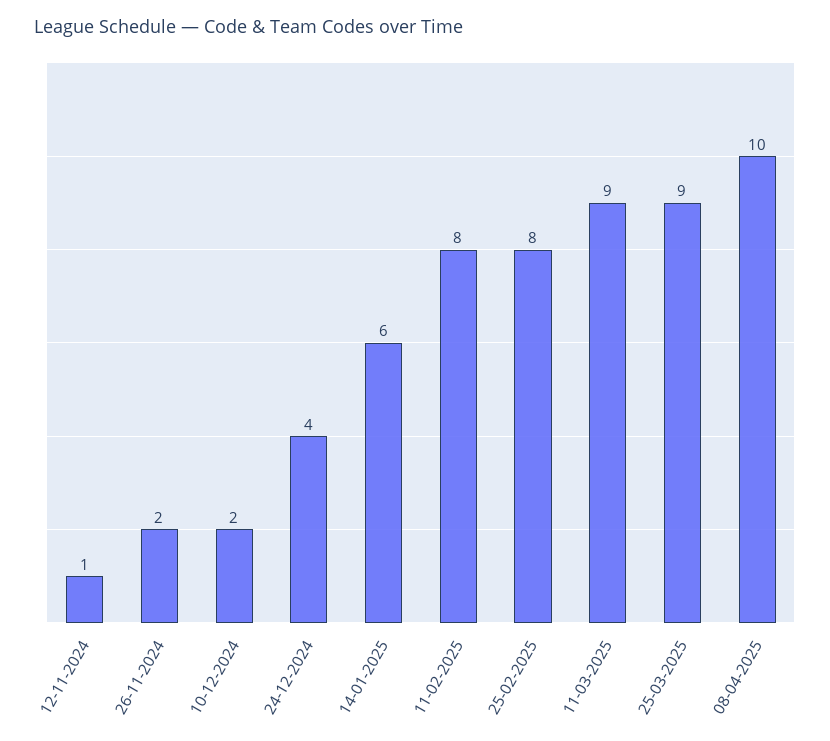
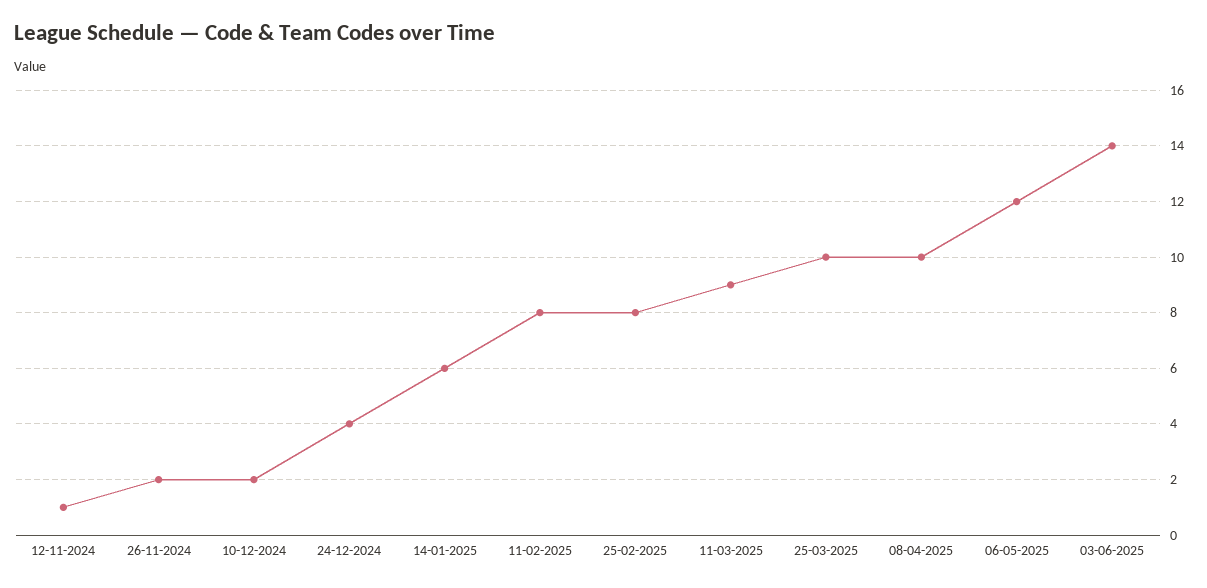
25-03-2025: 9 -> 10
06-05-2025: none -> 12
03-06-2025: none -> 14

